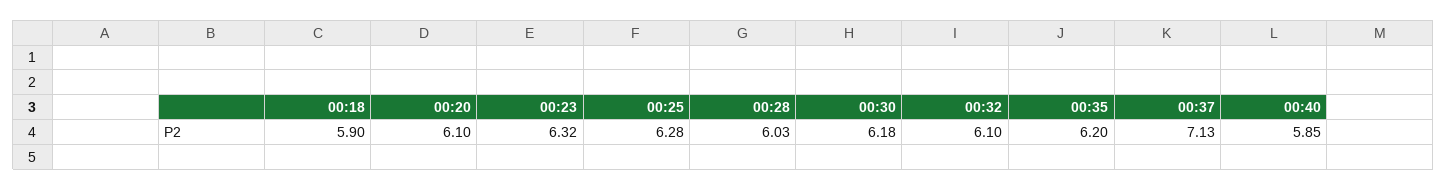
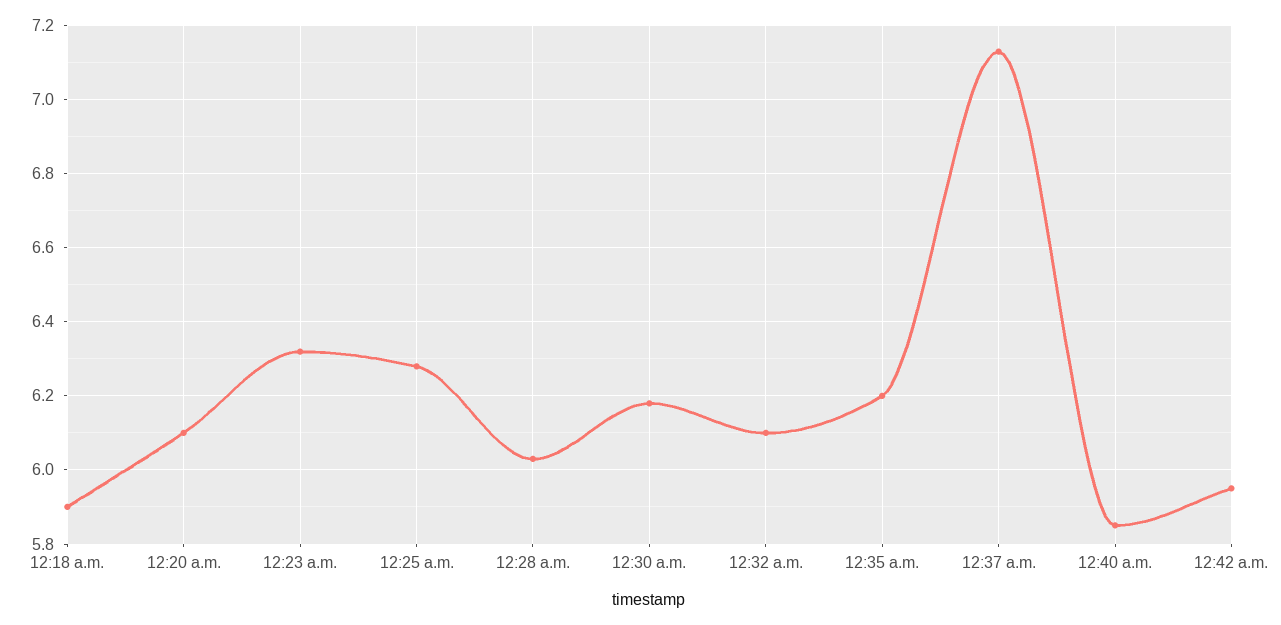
12:42 a.m.: none -> 5.95

